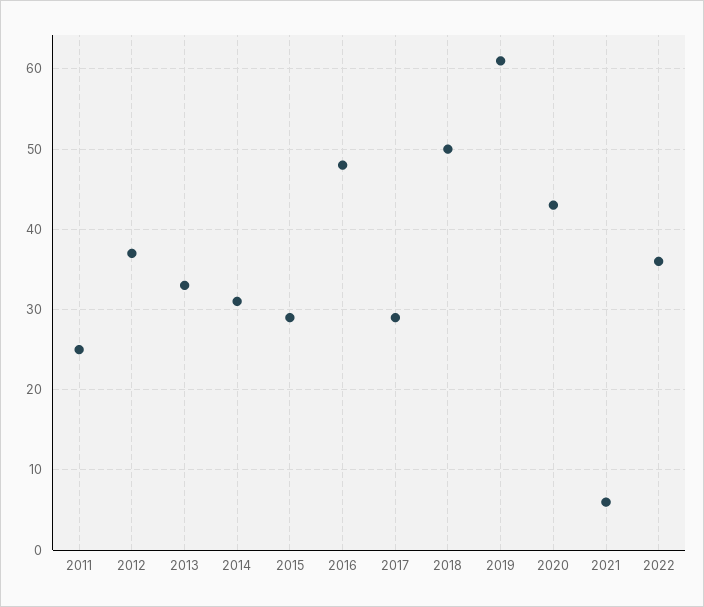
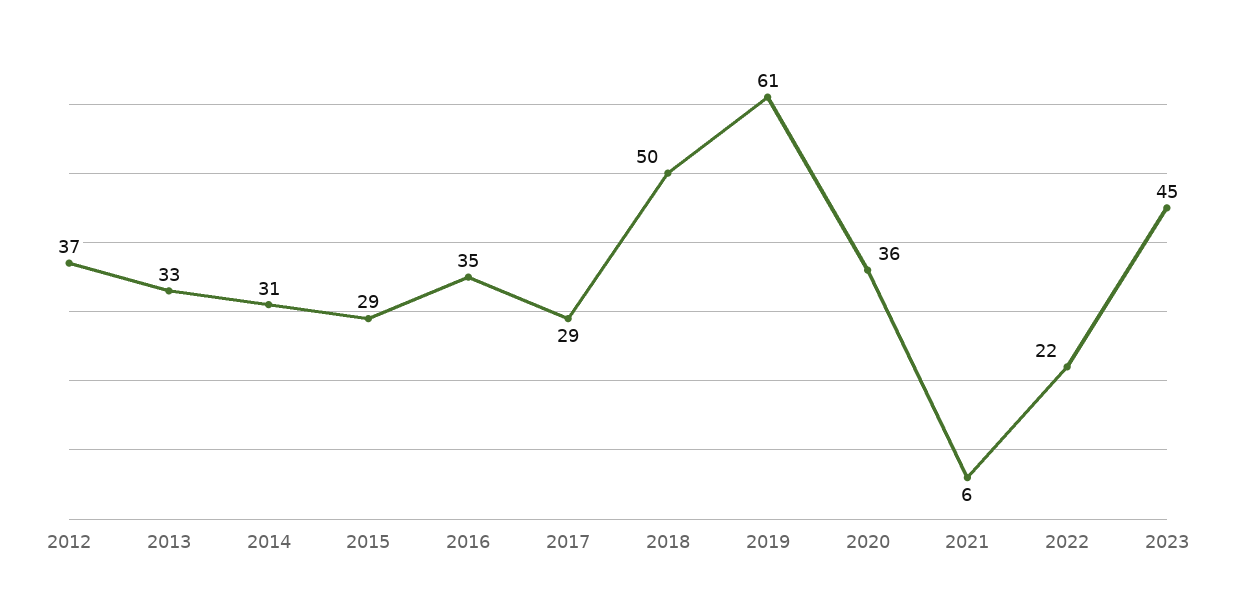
2011: 25 -> none
2016: 48 -> 35
2020: 43 -> 36
2022: 36 -> 22
2023: none -> 45

